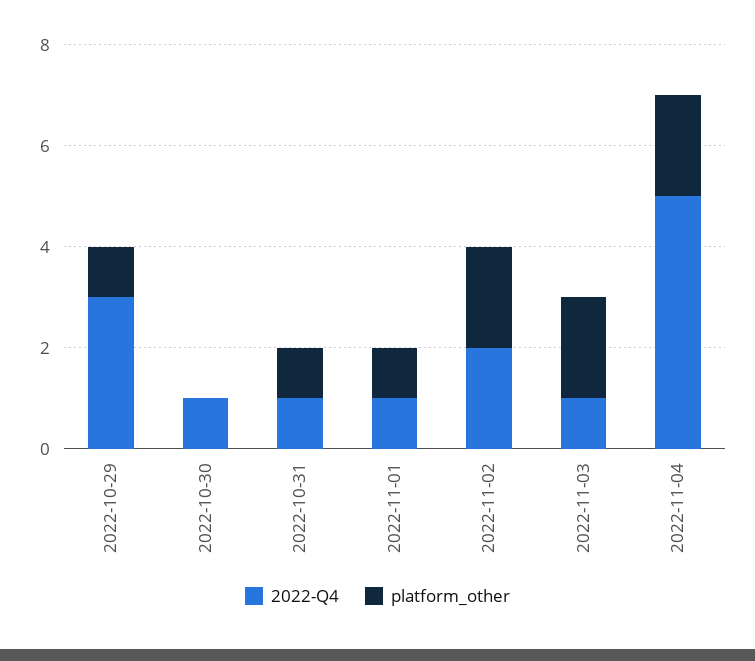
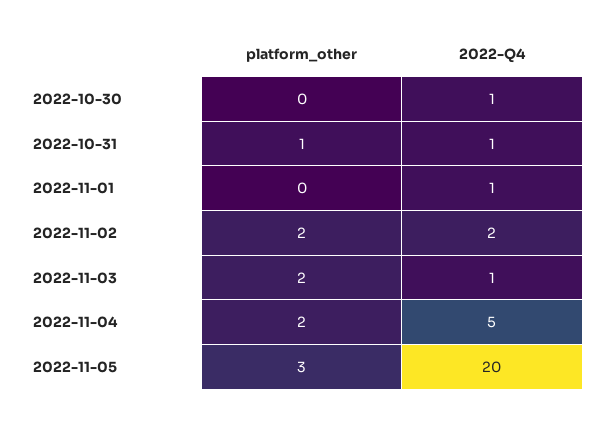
2022-Q4, 2022-10-29: 3 -> none
platform_other, 2022-10-29: 1 -> none
platform_other, 2022-11-01: 1 -> 0
platform_other, 2022-11-05: none -> 3
2022-Q4, 2022-11-05: none -> 20

